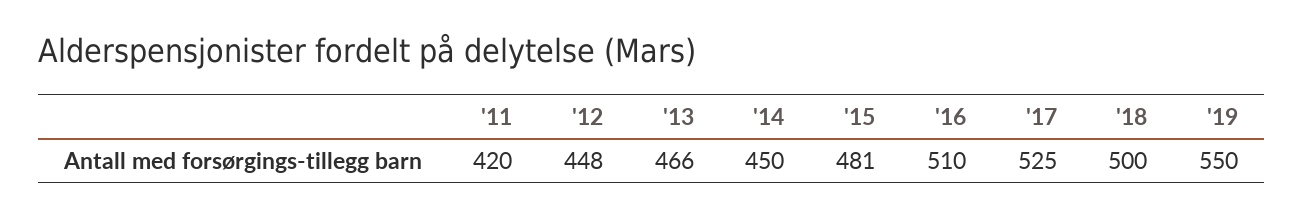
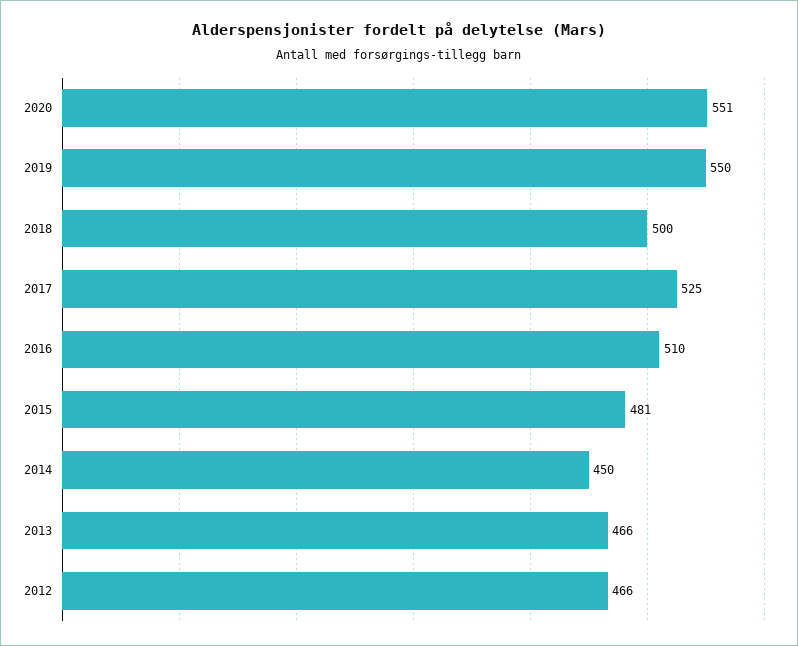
'11: 420 -> none
'12: 448 -> 466
2020: none -> 551

